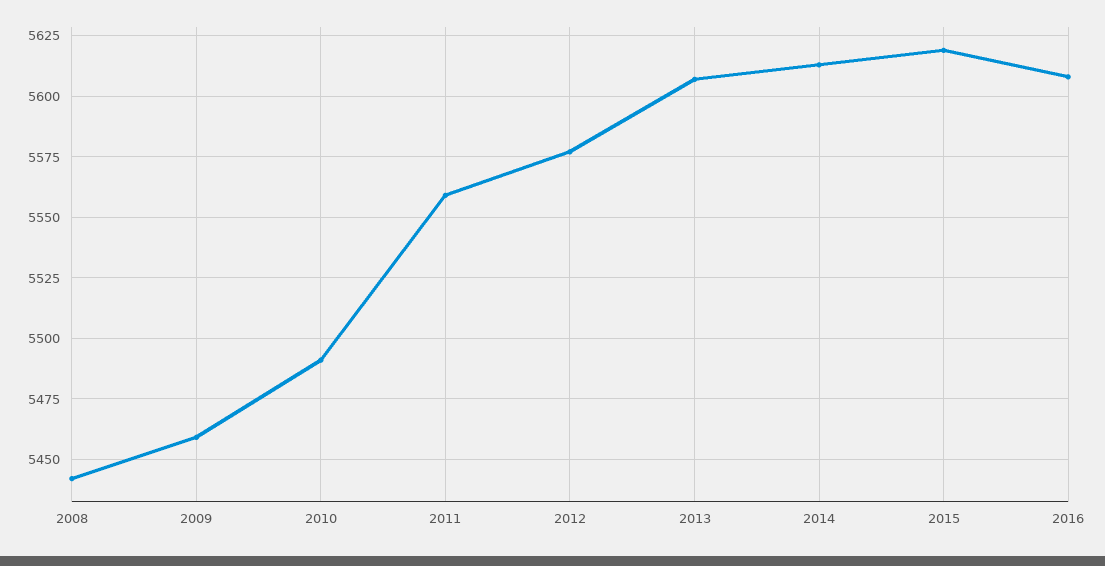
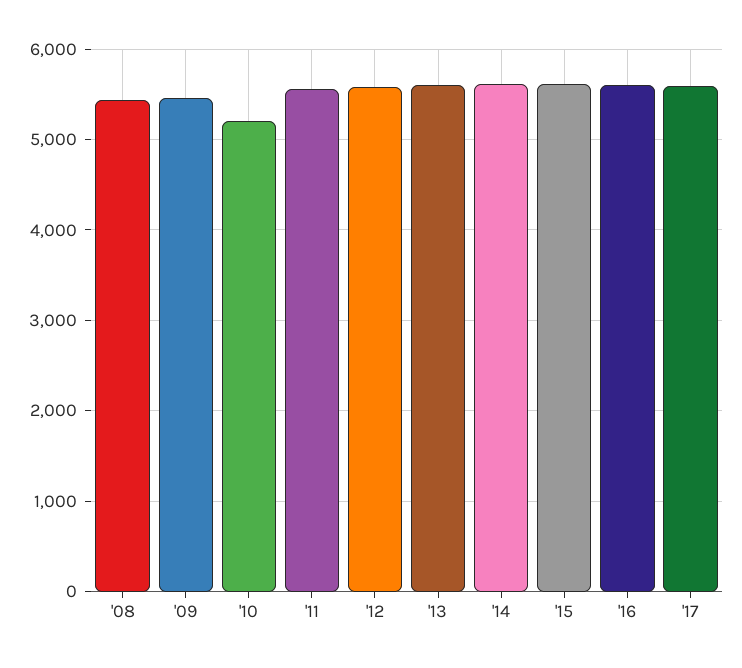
2010: 5490 -> 5200
'17: none -> 5600

